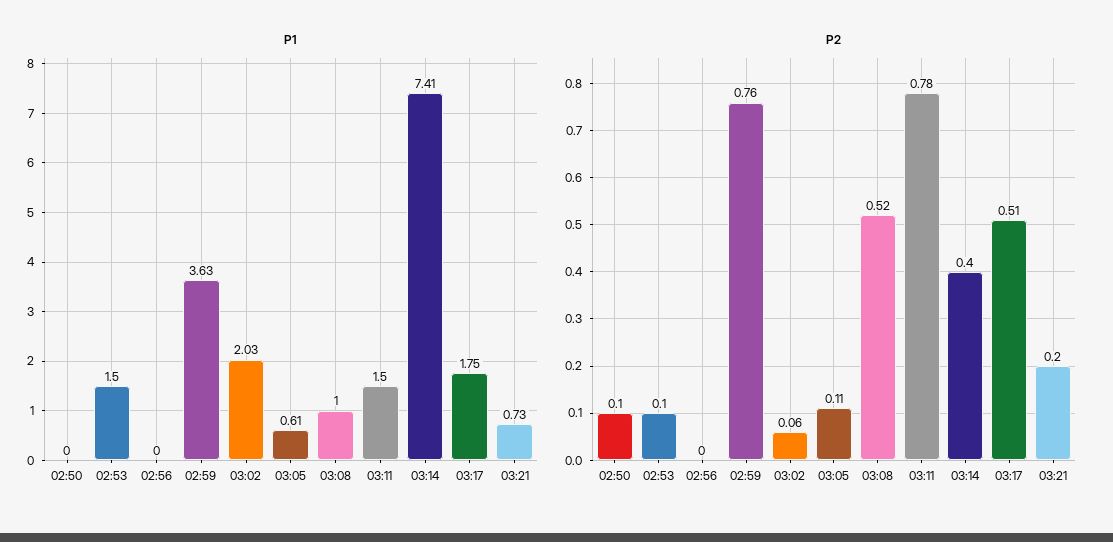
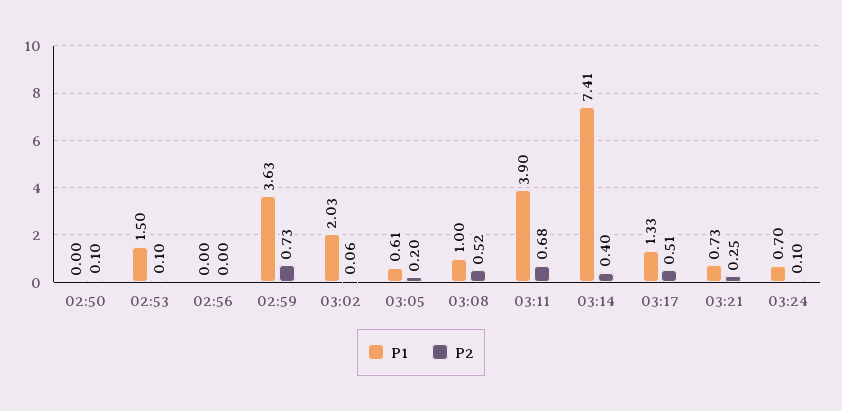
P1, 03:11: 1.5 -> 3.9
P1, 03:17: 1.75 -> 1.33
P2, 02:59: 0.76 -> 0.73
P2, 03:05: 0.11 -> 0.2
P2, 03:11: 0.78 -> 0.68
P2, 03:21: 0.2 -> 0.25
P1, 03:24: none -> 0.7
P2, 03:24: none -> 0.1

